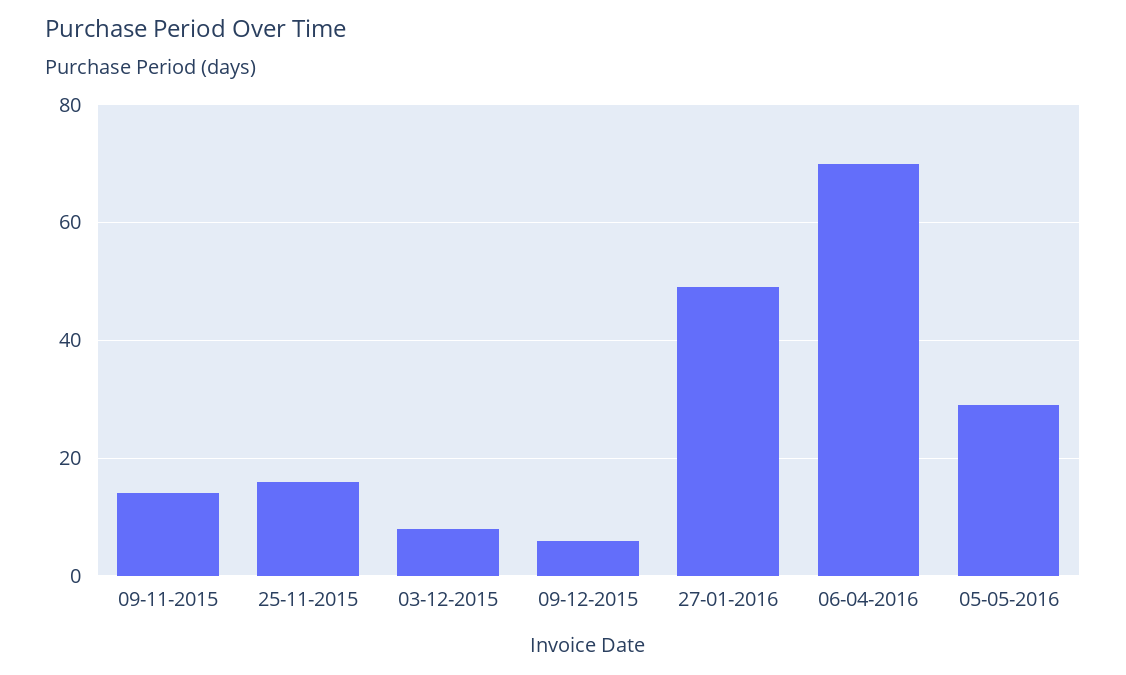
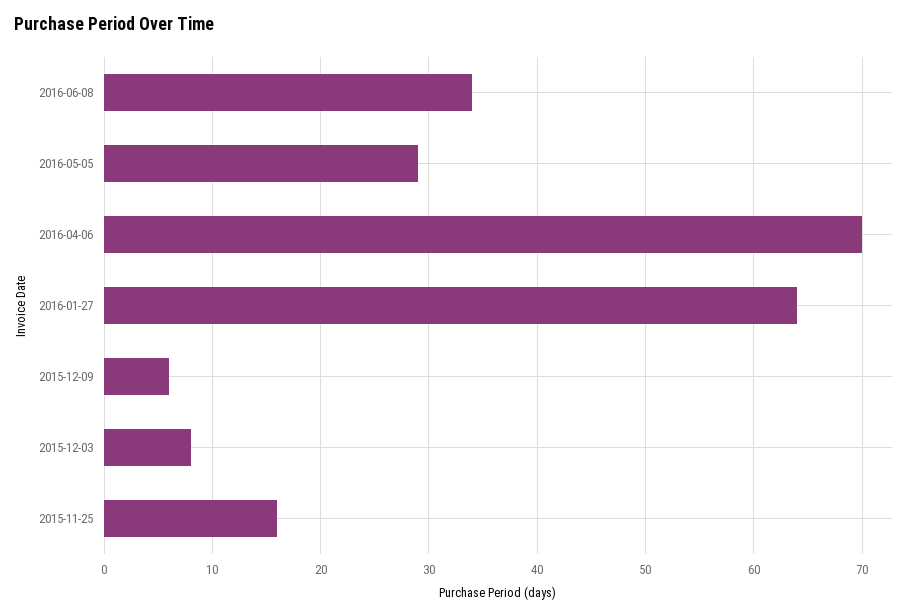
09-11-2015: 15 -> none
27-01-2016: 50 -> 64
2016-06-08: none -> 34

